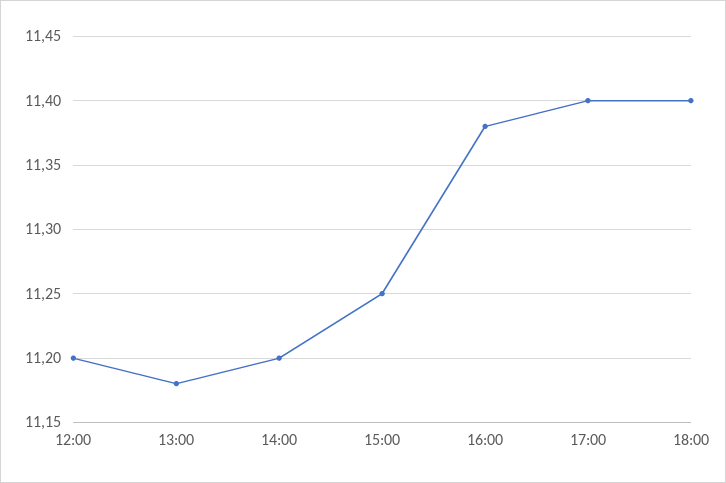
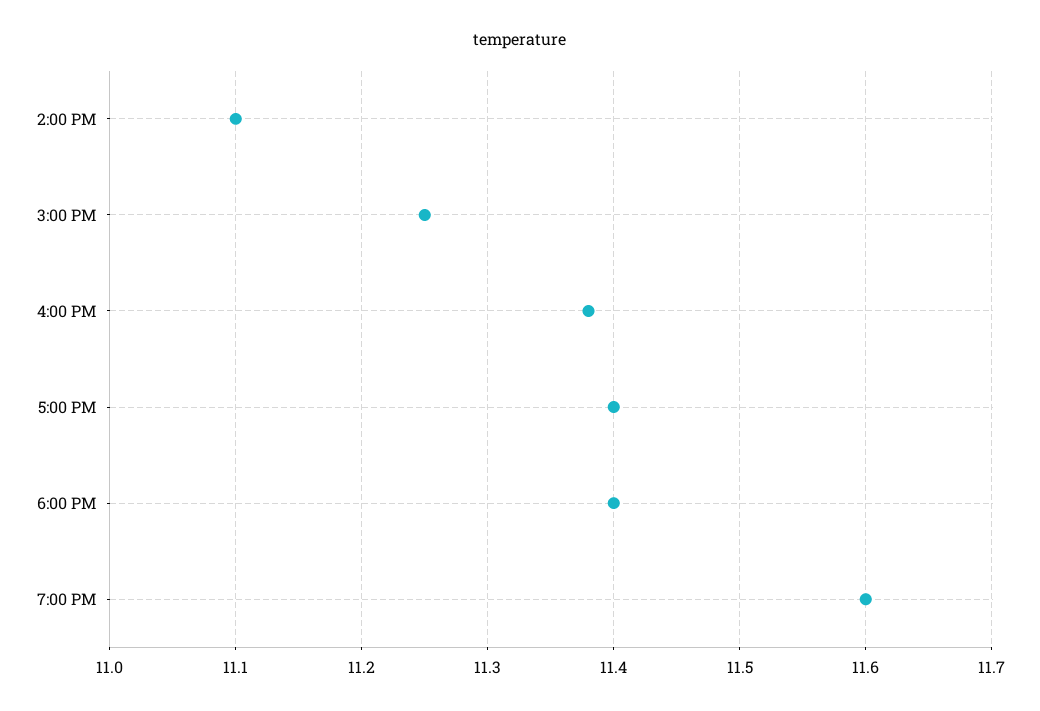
12:00: 11.2 -> none
13:00: 11.18 -> none
14:00: 11.2 -> 11.1
7:00 PM: none -> 11.6

